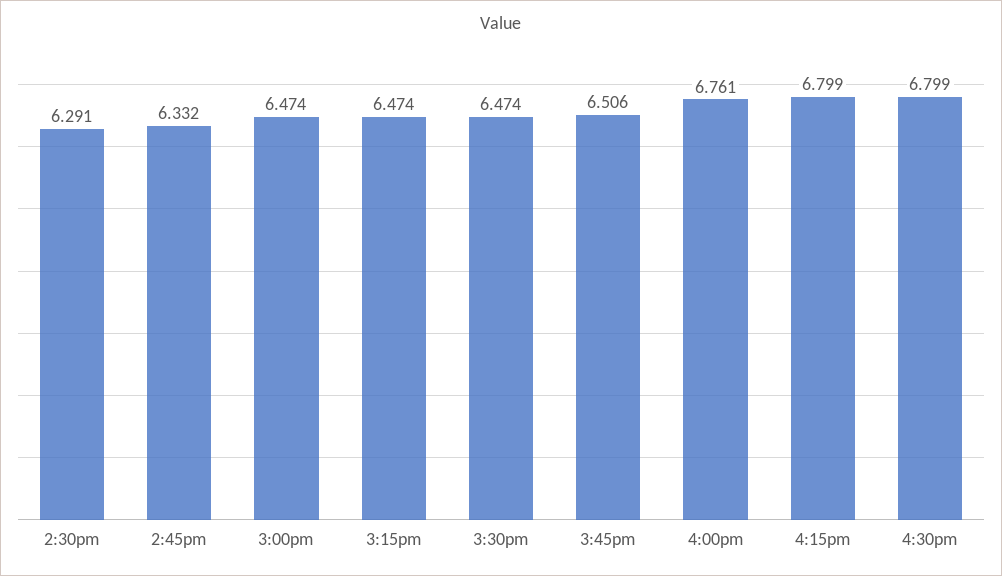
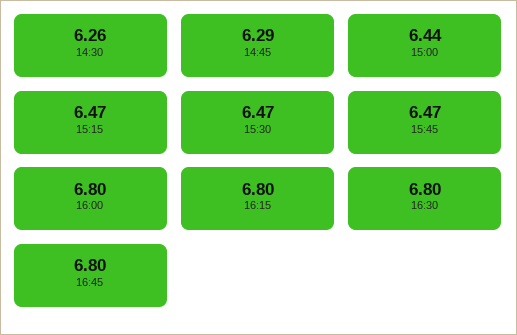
2:30pm: 6.291 -> 6.26
2:45pm: 6.332 -> 6.29
3:00pm: 6.474 -> 6.44
3:45pm: 6.506 -> 6.47
4:00pm: 6.761 -> 6.8
16:45: none -> 6.8

